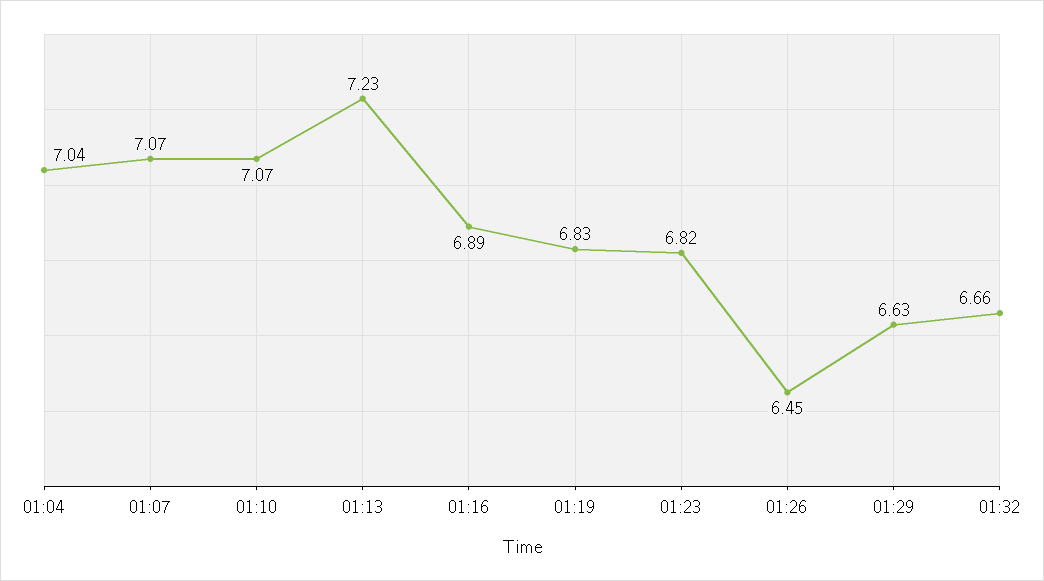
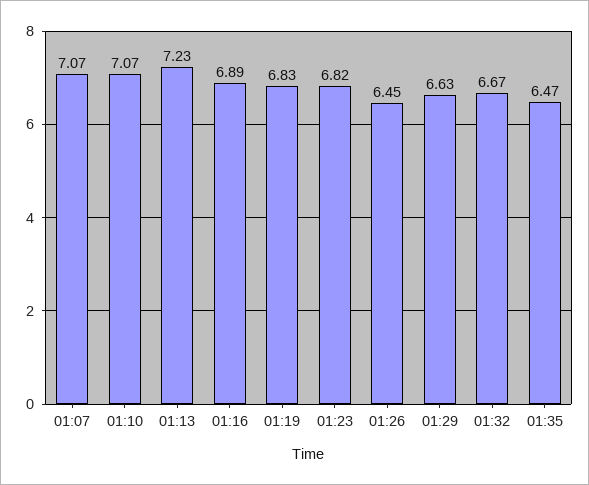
01:04: 7.04 -> none
01:32: 6.66 -> 6.67
01:35: none -> 6.47

